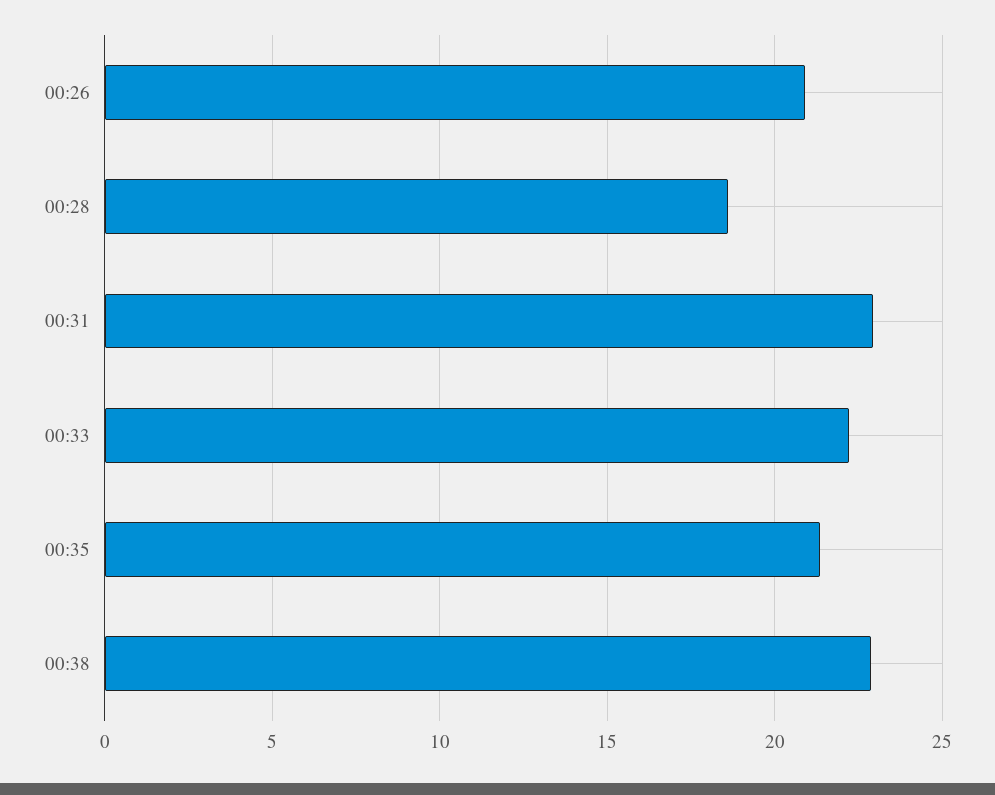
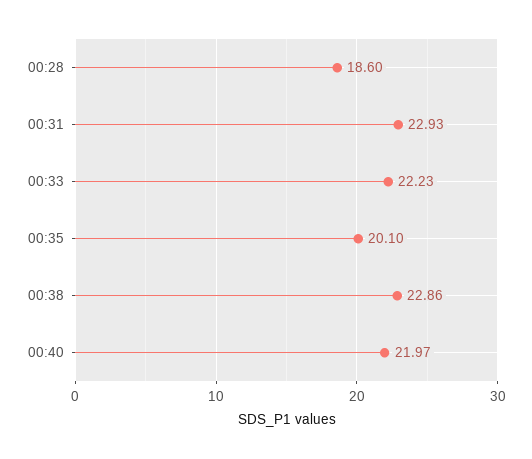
00:26: 21 -> none
00:35: 21.5 -> 20.1
00:40: none -> 21.97

